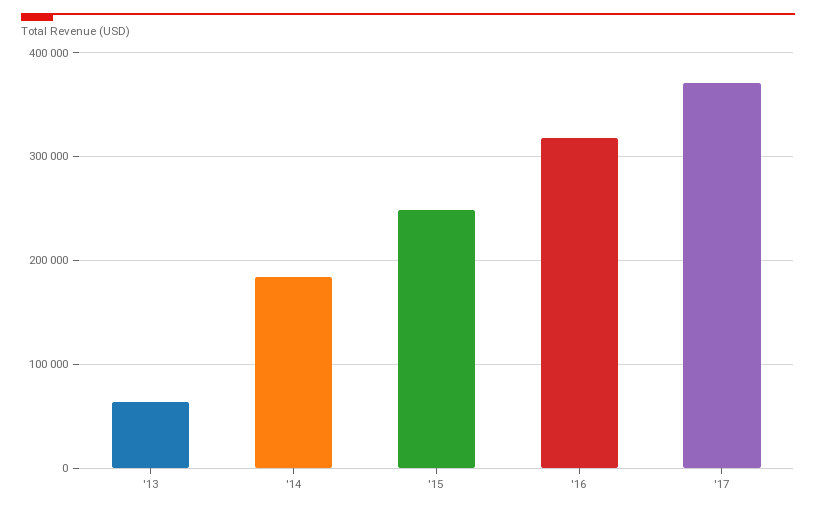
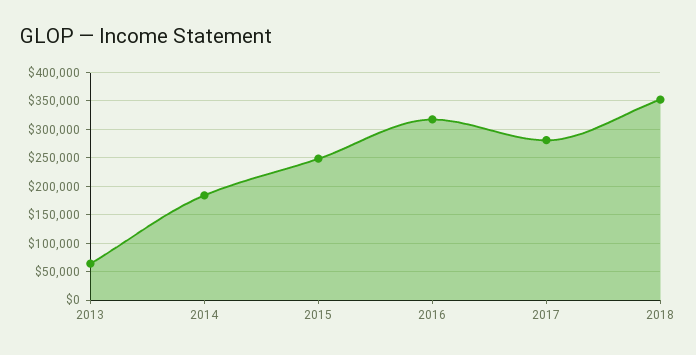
'17: 370000 -> 275000
2018: none -> 350000

